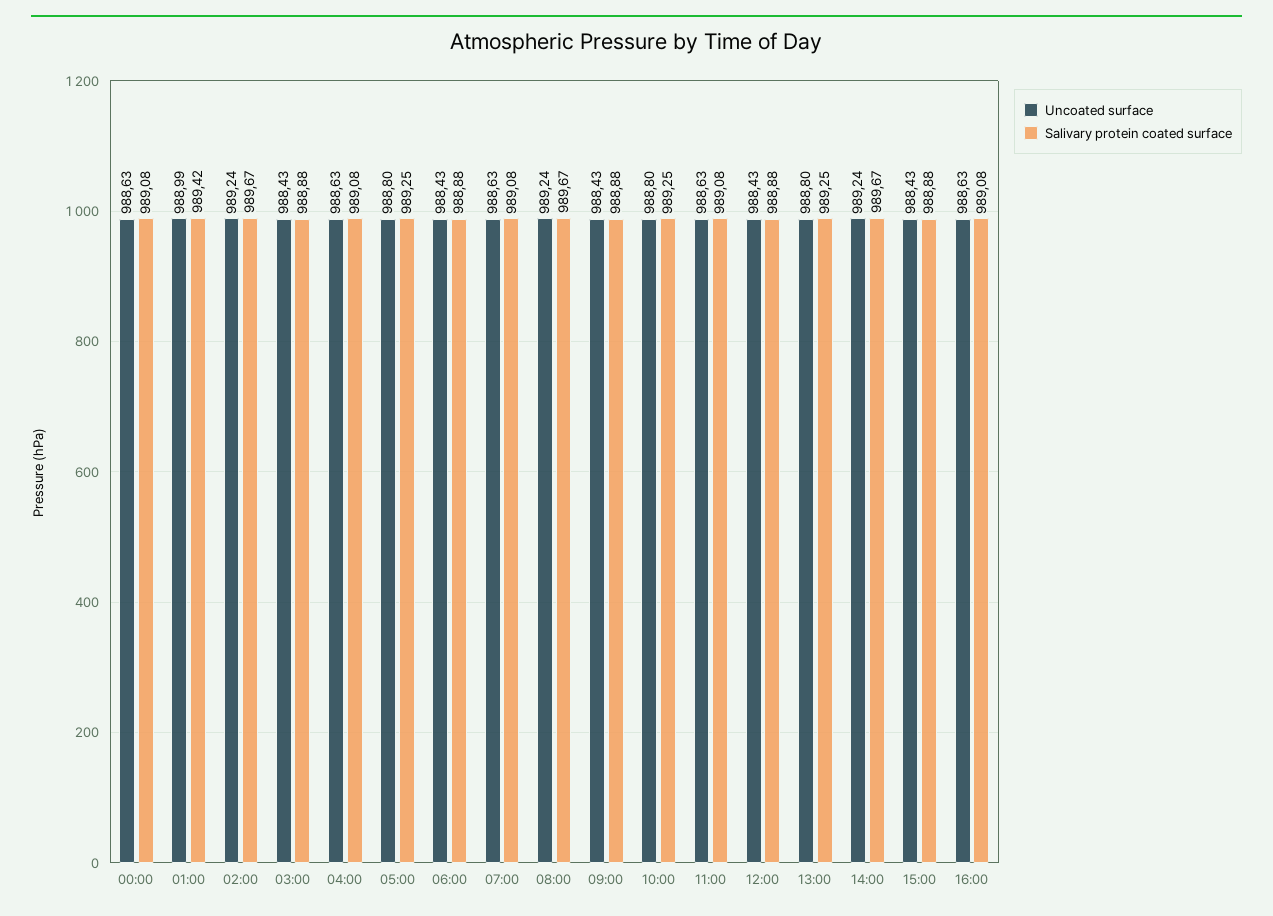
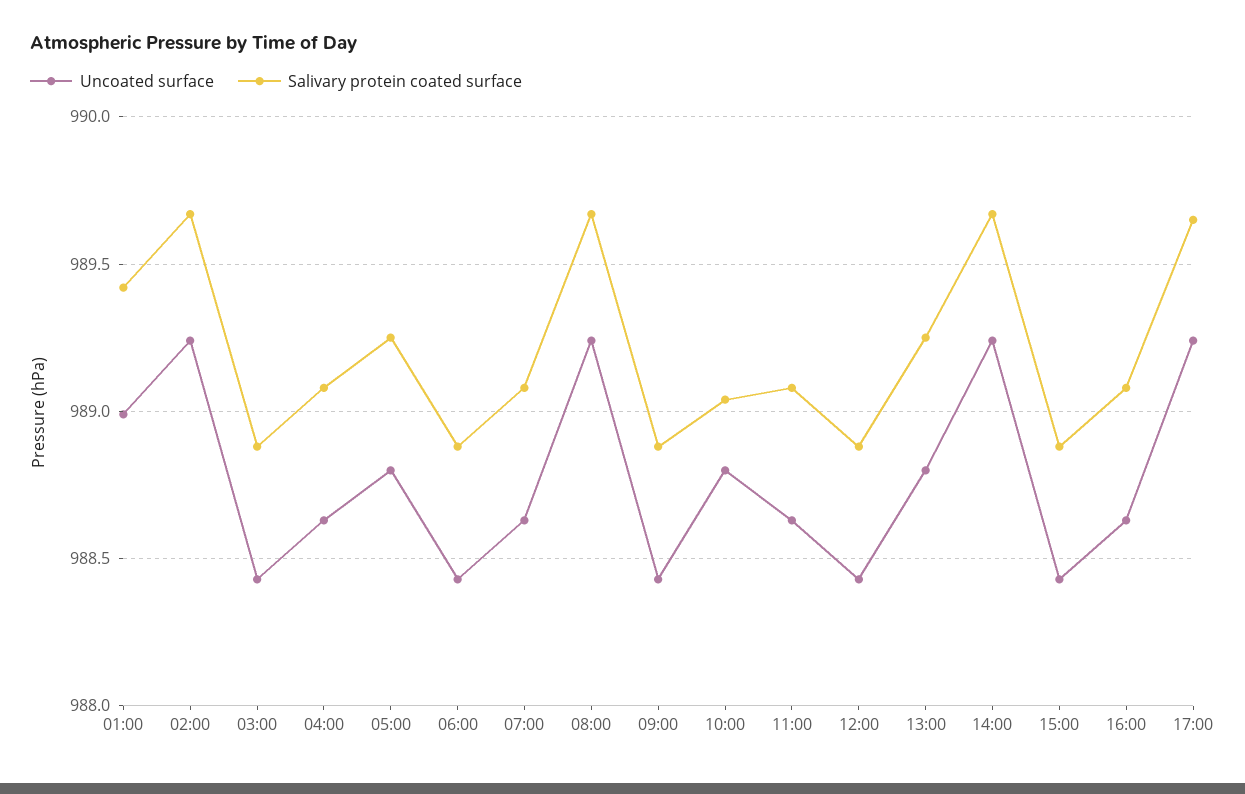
Uncoated surface, 00:00: 988.63 -> none
Salivary protein coated surface, 00:00: 989.08 -> none
Salivary protein coated surface, 10:00: 989.25 -> 989.05
Uncoated surface, 17:00: none -> 989.25
Salivary protein coated surface, 17:00: none -> 989.65

